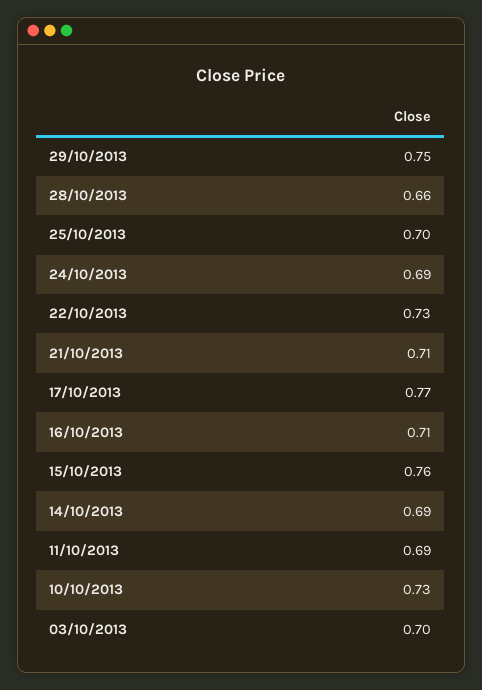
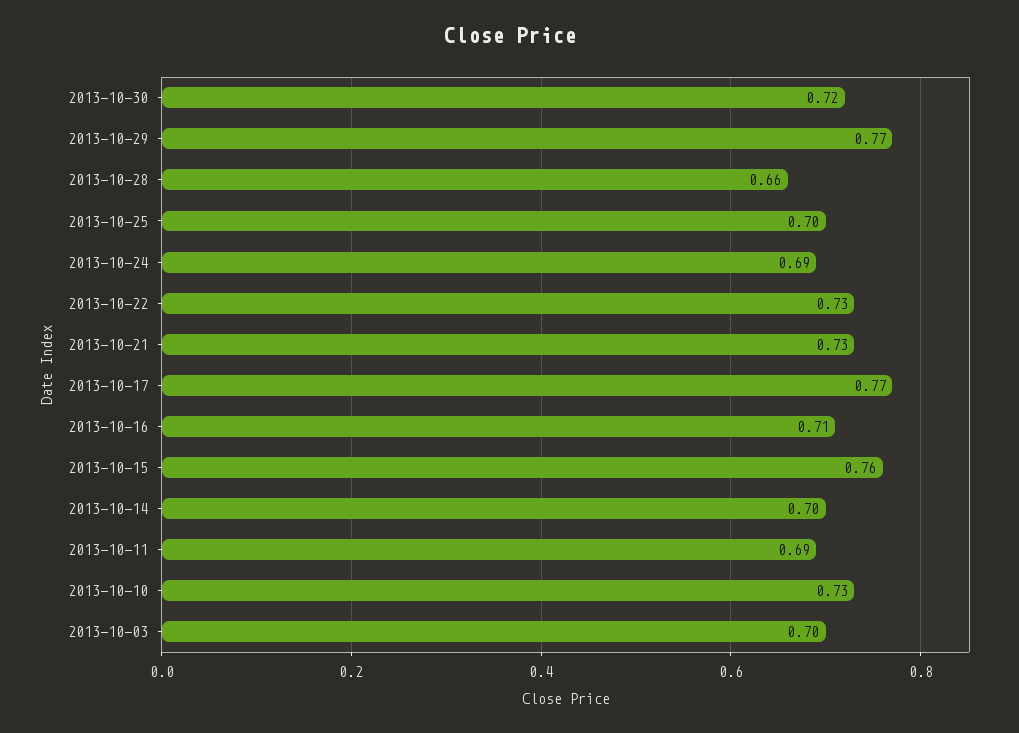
29/10/2013: 0.75 -> 0.77
21/10/2013: 0.71 -> 0.73
14/10/2013: 0.69 -> 0.7
2013-10-30: none -> 0.72

